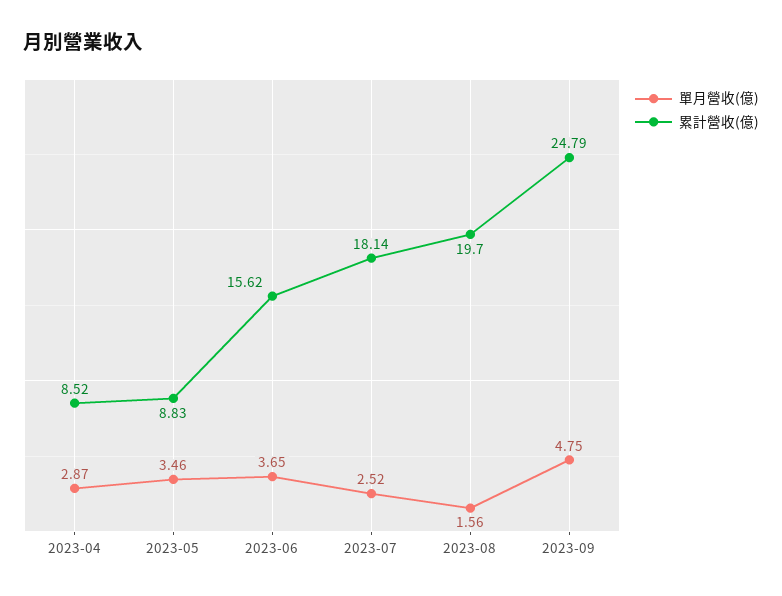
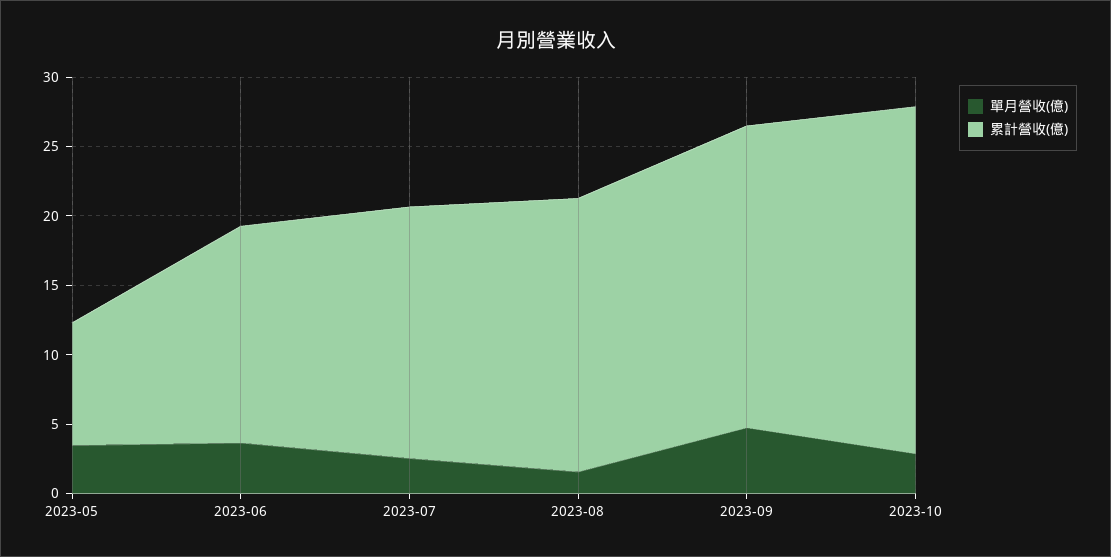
單月營收(億), 2023-04: 2.87 -> none
累計營收(億), 2023-04: 8.52 -> none
累計營收(億), 2023-09: 24.79 -> 22
單月營收(億), 2023-10: none -> 3
累計營收(億), 2023-10: none -> 25

